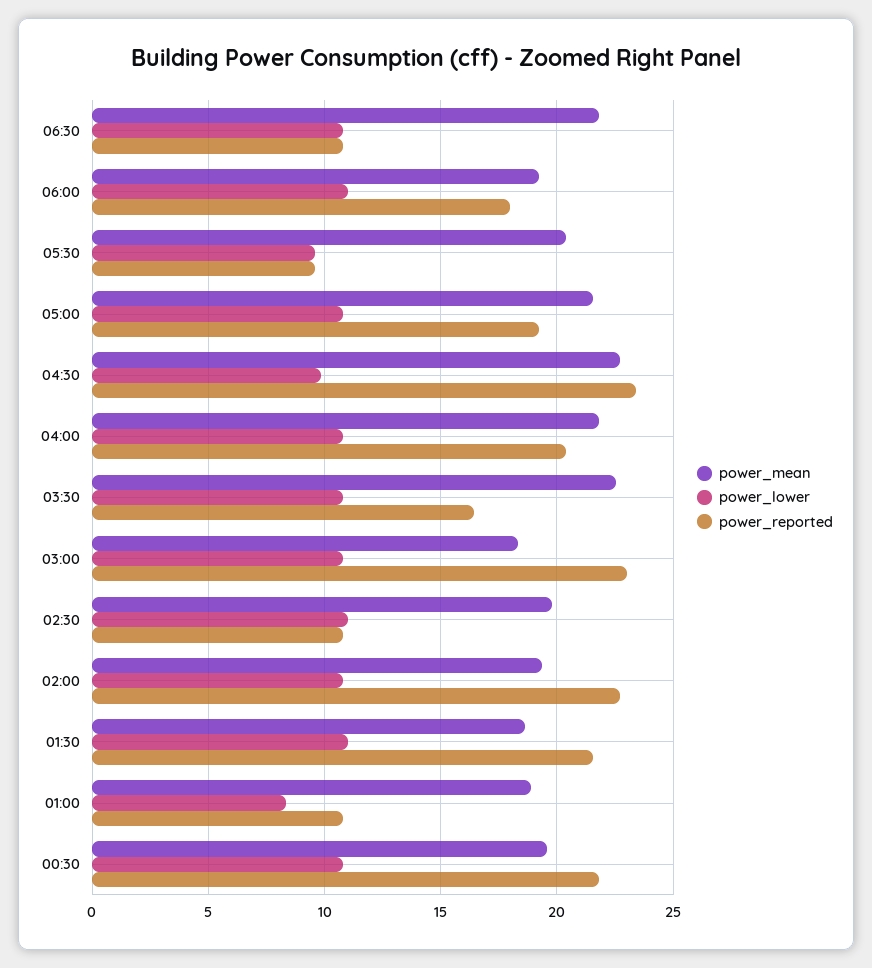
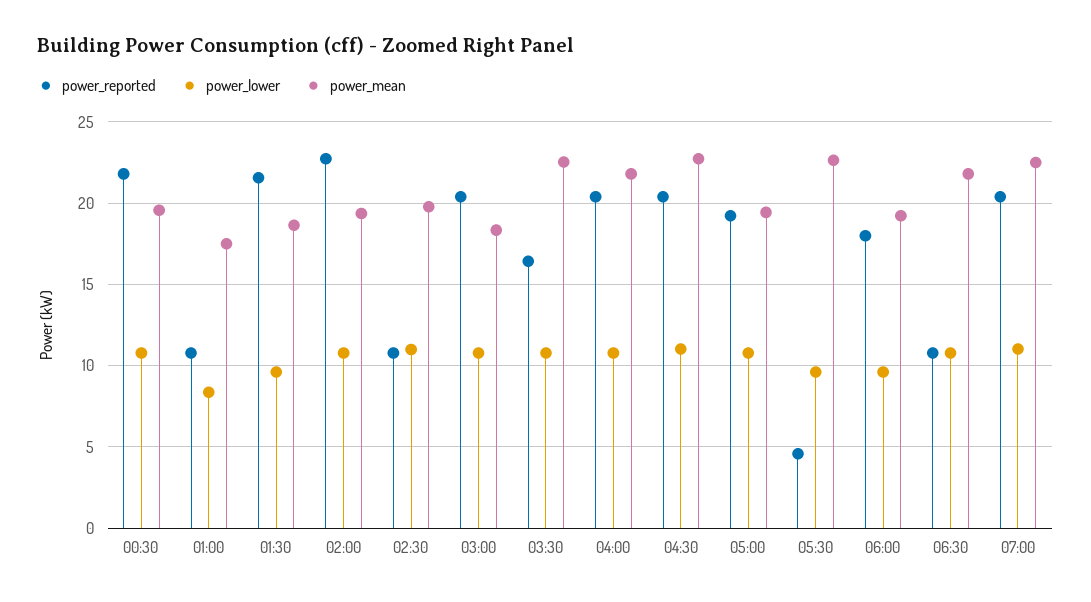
power_lower, 06:00: 11 -> 9.5
power_mean, 05:30: 20.5 -> 22.5
power_reported, 05:30: 9.5 -> 4.5
power_mean, 05:00: 21.5 -> 19.5
power_lower, 04:30: 10 -> 11
power_reported, 04:30: 23.5 -> 20.5
power_reported, 03:00: 23 -> 20.5
power_lower, 01:30: 11 -> 9.5
power_mean, 01:00: 19 -> 17.5
power_reported, 07:00: none -> 20.5
power_lower, 07:00: none -> 11
power_mean, 07:00: none -> 22.5

